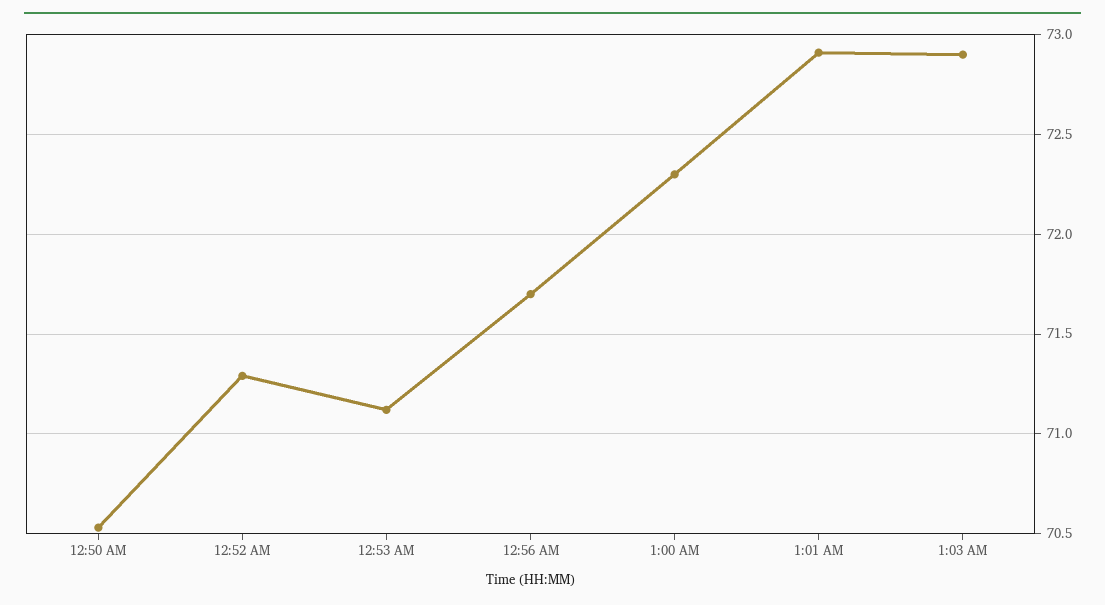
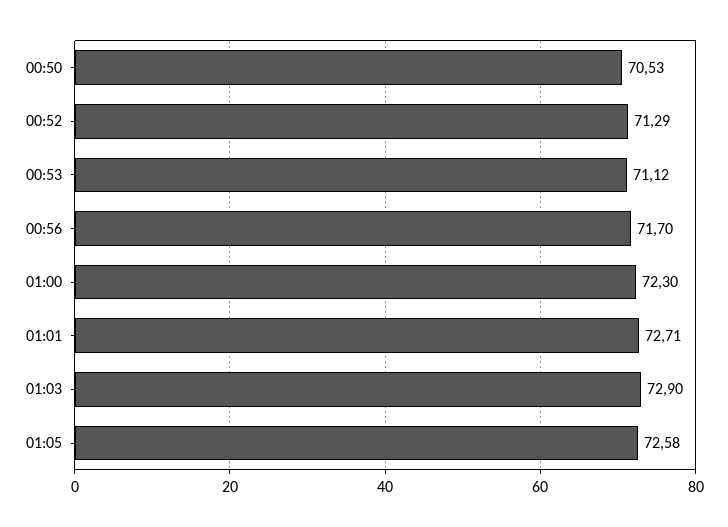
1:01 AM: 72.9 -> 72.71
01:05: none -> 72.58

